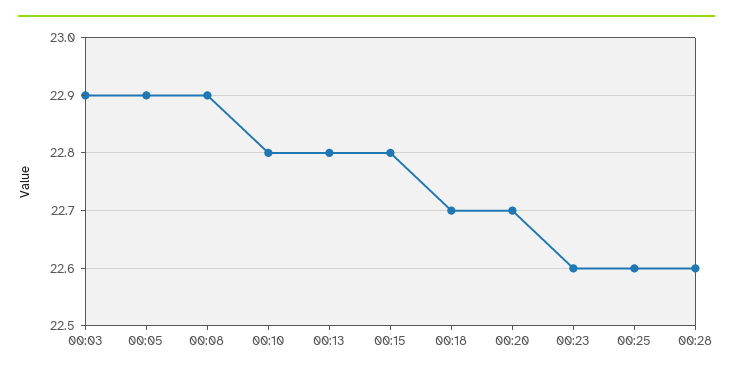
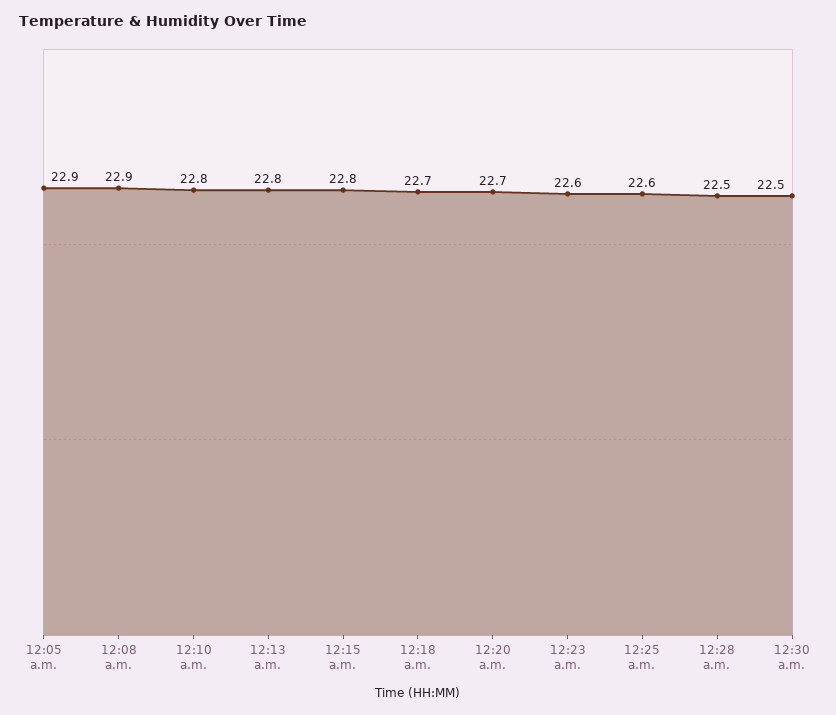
00:03: 22.9 -> none
00:28: 22.6 -> 22.5
12:30 a.m.: none -> 22.5

